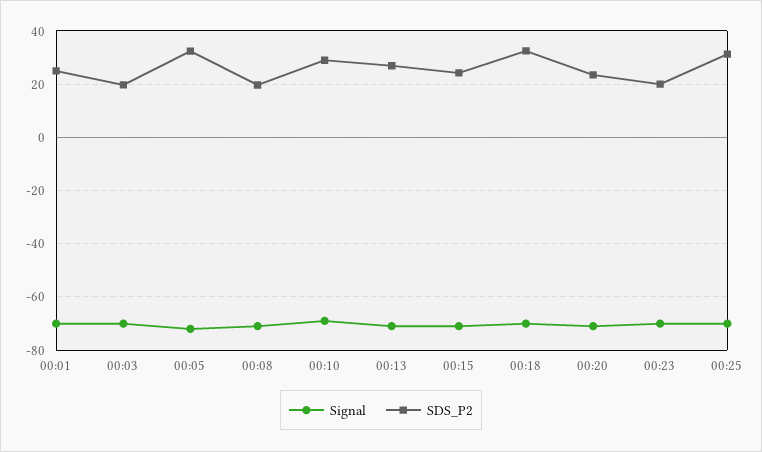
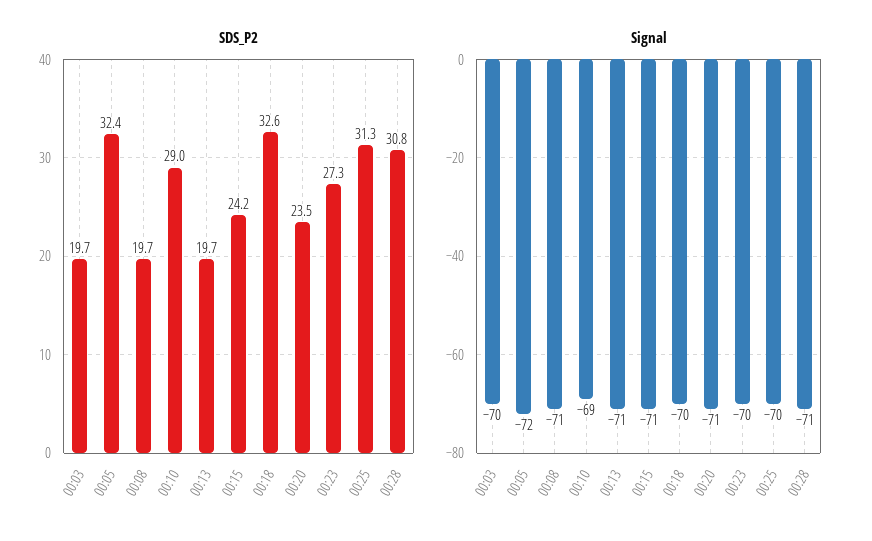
Signal, 00:01: -70 -> none
SDS_P2, 00:01: 25 -> none
SDS_P2, 00:13: 27.5 -> 19.7
SDS_P2, 00:23: 20 -> 27.3
SDS_P2, 00:28: none -> 30.8
Signal, 00:28: none -> -71

